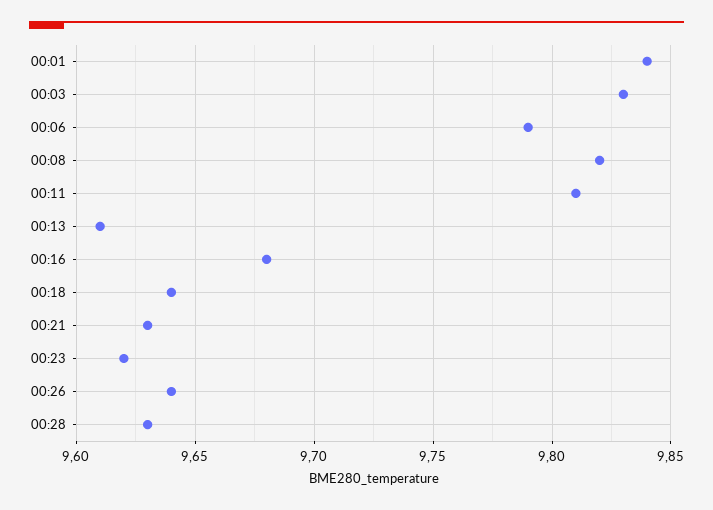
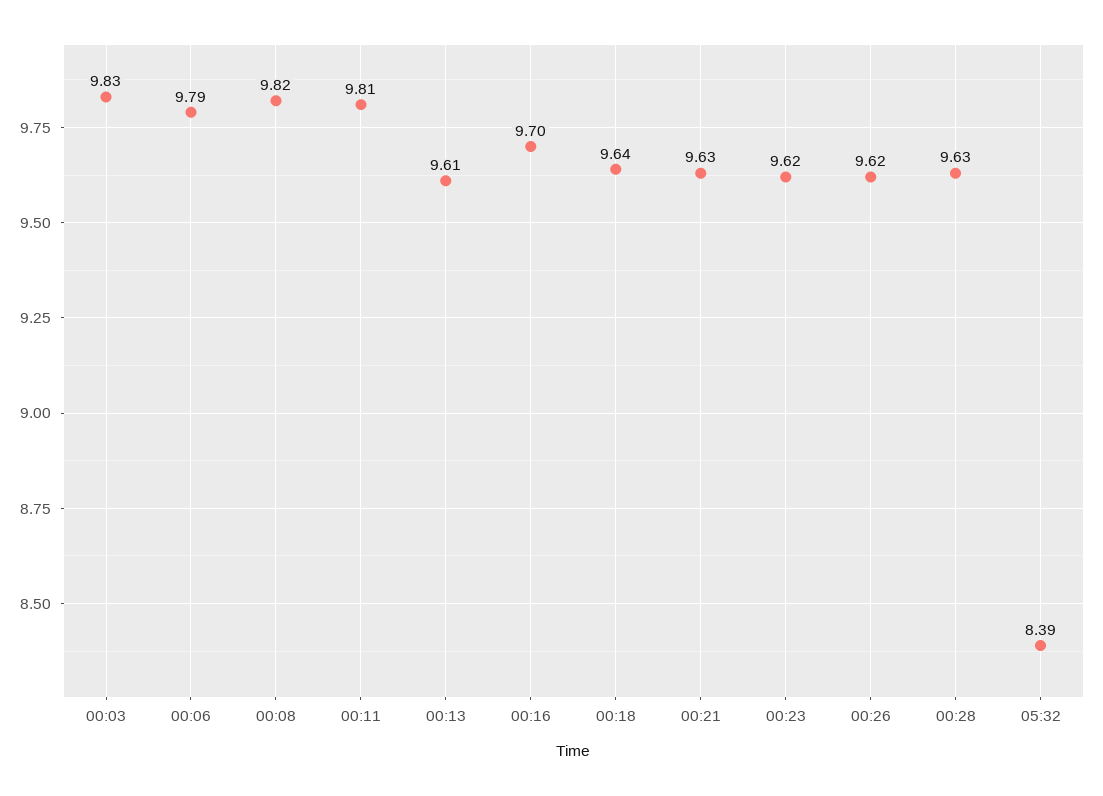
00:01: 9.84 -> none
00:16: 9.68 -> 9.7
00:26: 9.64 -> 9.62
05:32: none -> 8.39

